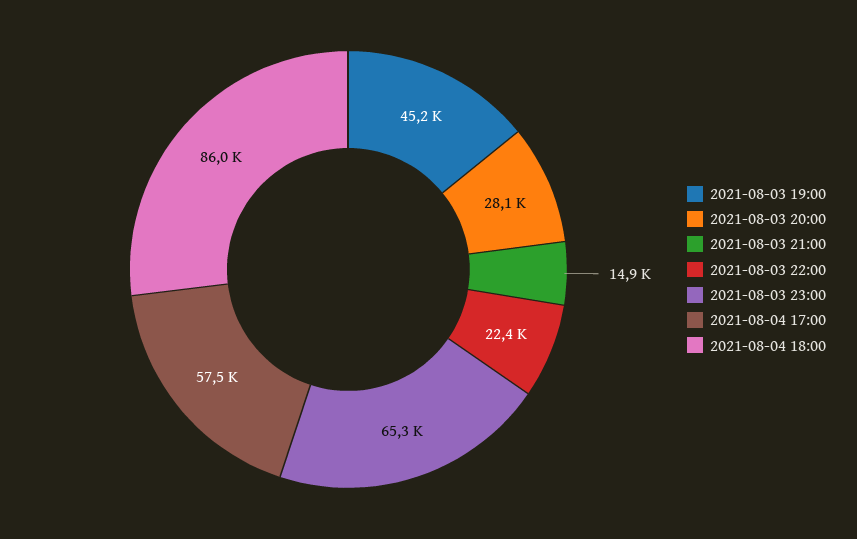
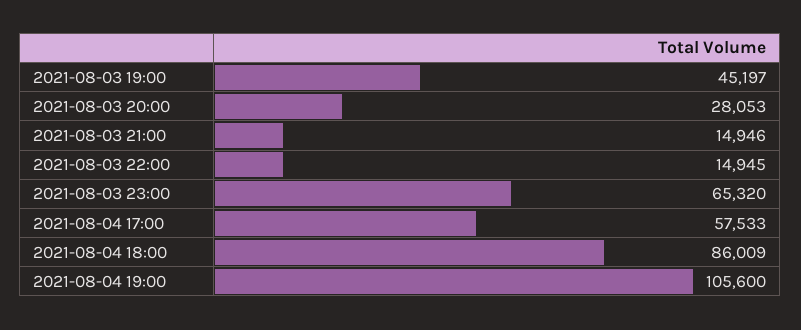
2021-08-03 22:00: 22400 -> 14945
2021-08-04 19:00: none -> 105600

